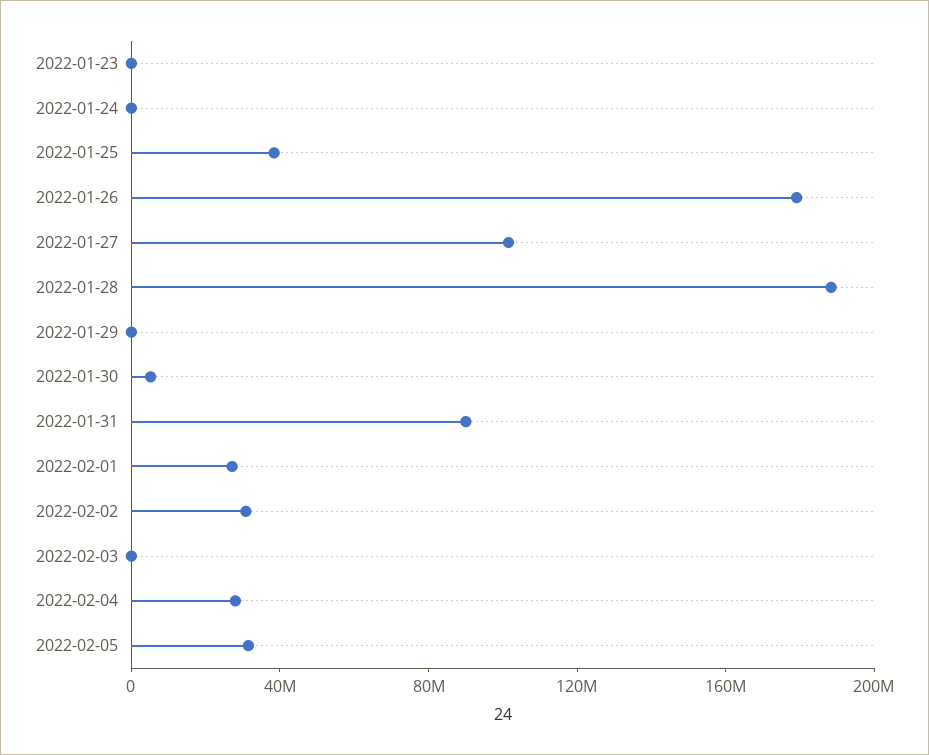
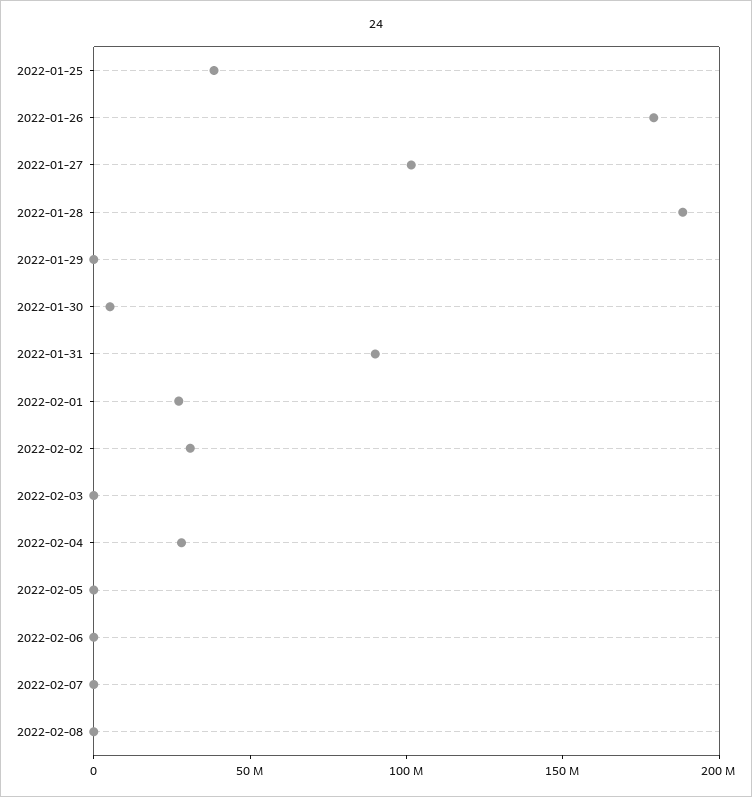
2022-01-23: 0 -> none
2022-01-24: 0 -> none
2022-02-05: 30000000 -> 0
2022-02-06: none -> 0
2022-02-07: none -> 0
2022-02-08: none -> 0

